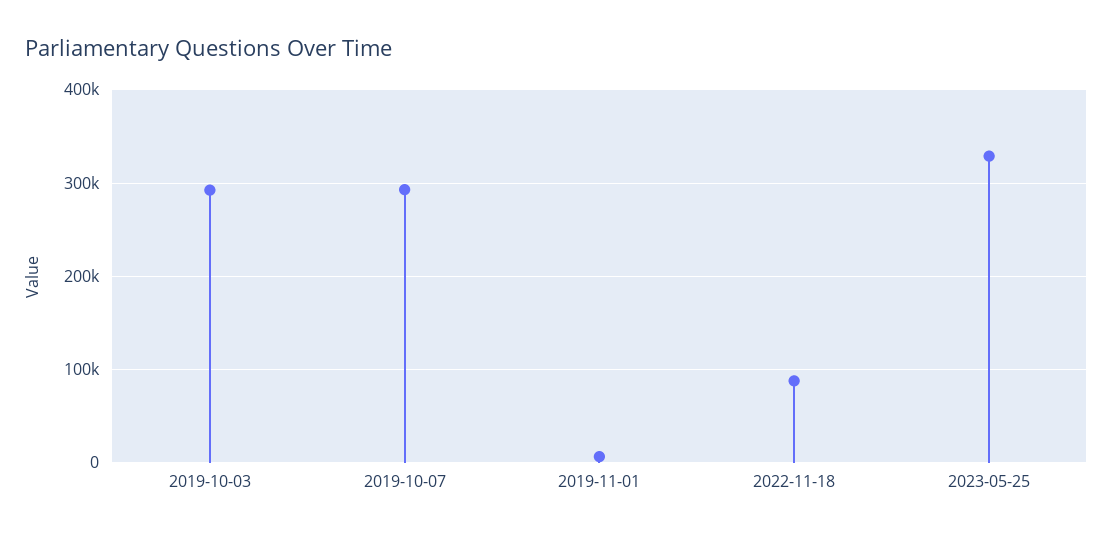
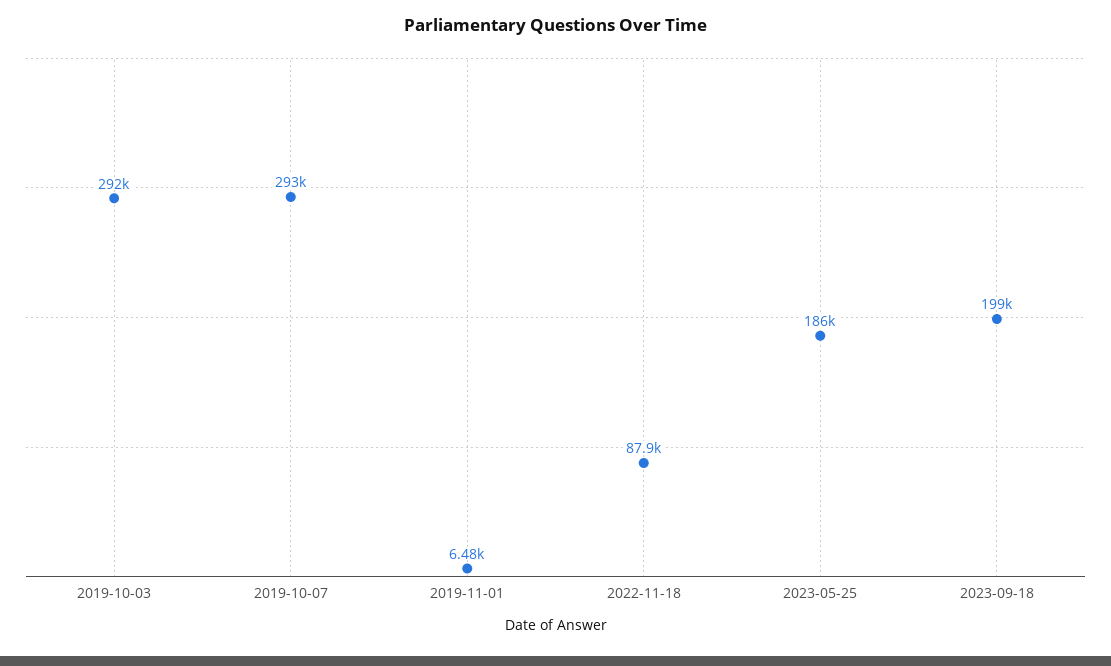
2023-05-25: 330000 -> 186000
2023-09-18: none -> 199000

